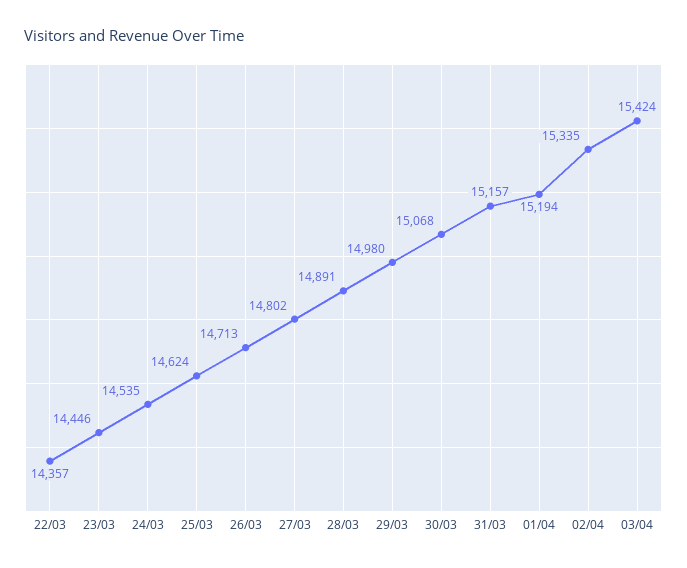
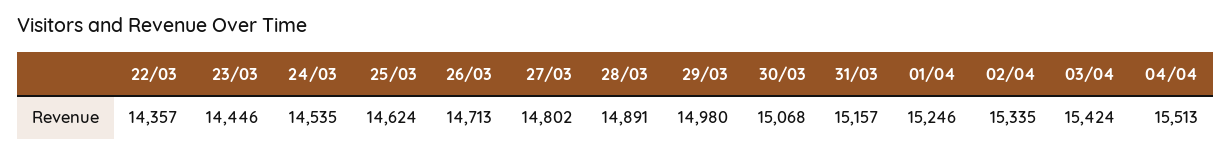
01/04: 15194 -> 15246
04/04: none -> 15513

